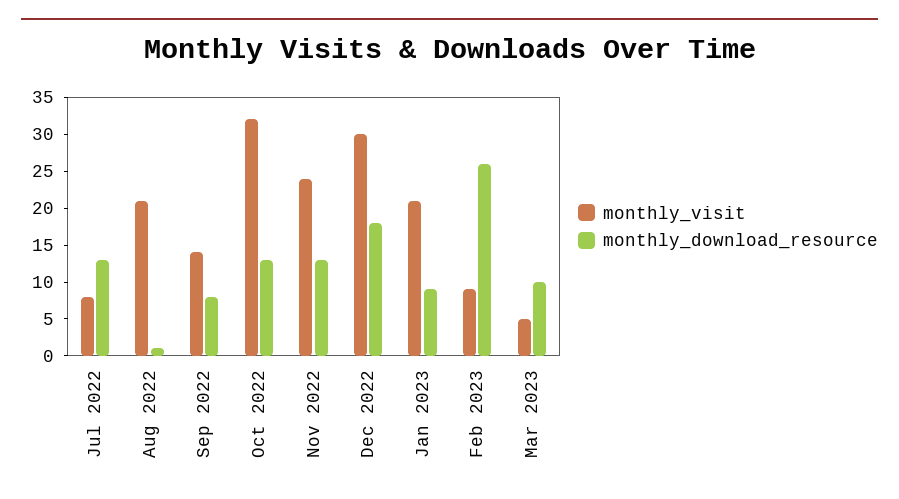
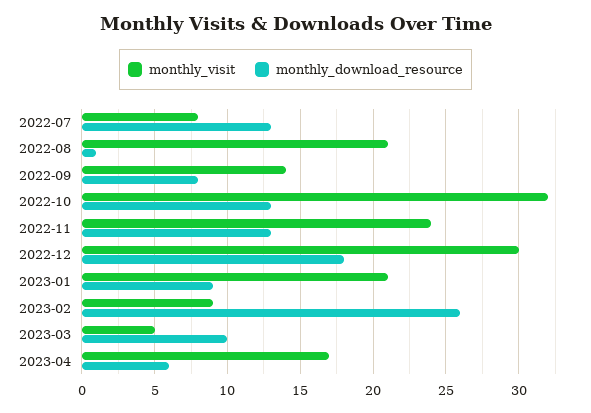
monthly_visit, 2023-04: none -> 17
monthly_download_resource, 2023-04: none -> 6

